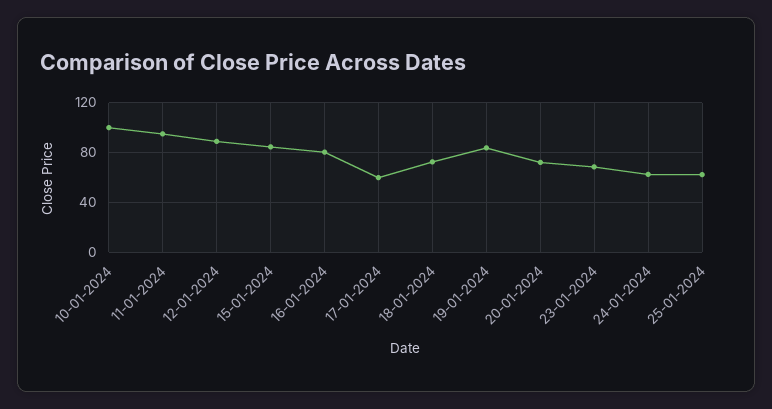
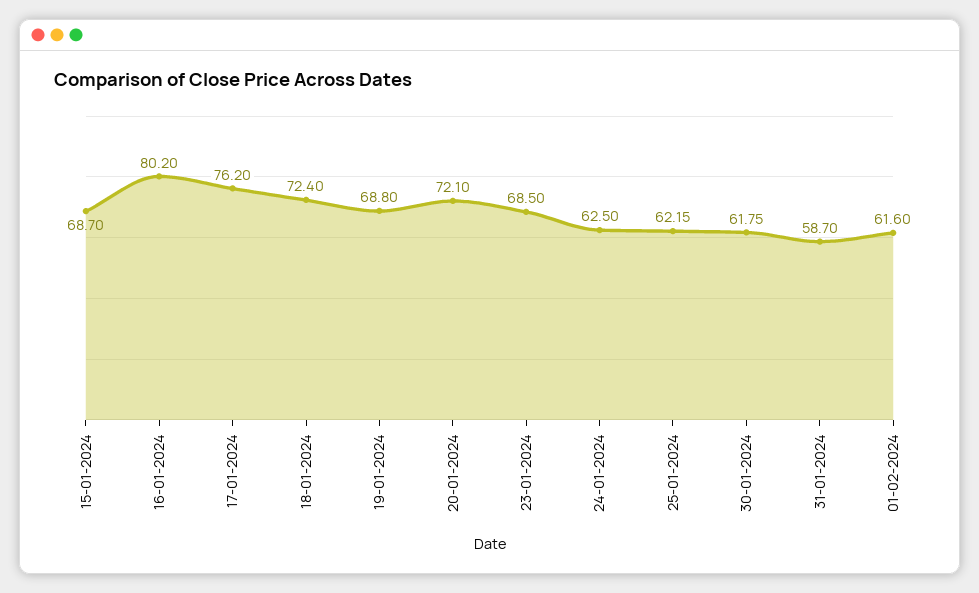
10-01-2024: 100 -> none
11-01-2024: 95 -> none
12-01-2024: 90 -> none
15-01-2024: 85 -> 68.7
17-01-2024: 60 -> 76.2
19-01-2024: 85 -> 68.8
30-01-2024: none -> 61.75
31-01-2024: none -> 58.7
01-02-2024: none -> 61.6

